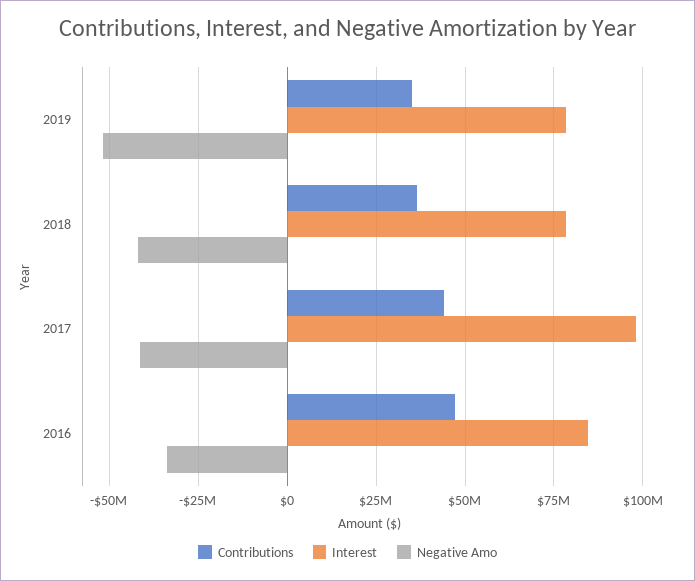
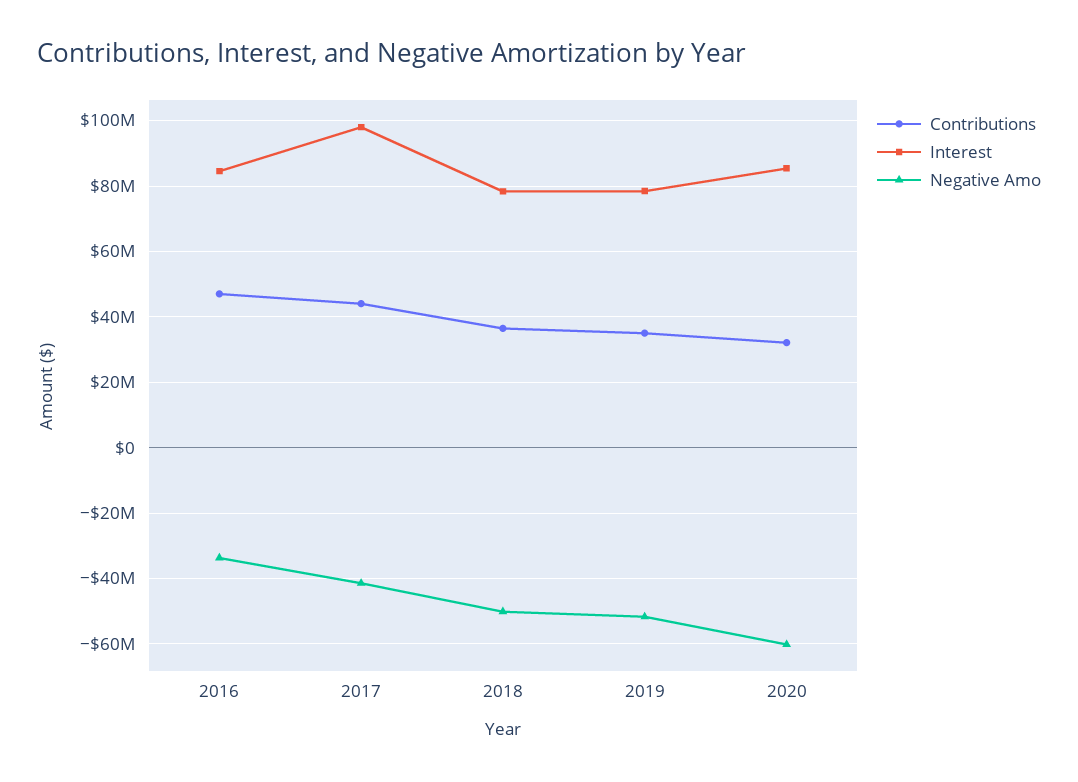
Negative Amo, 2018: -42500000 -> -50000000
Contributions, 2020: none -> 32000000
Interest, 2020: none -> 86000000
Negative Amo, 2020: none -> -60000000

